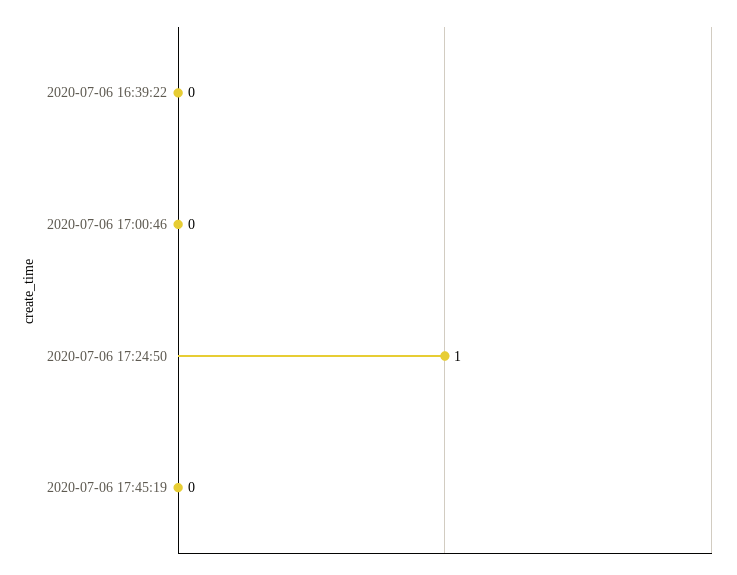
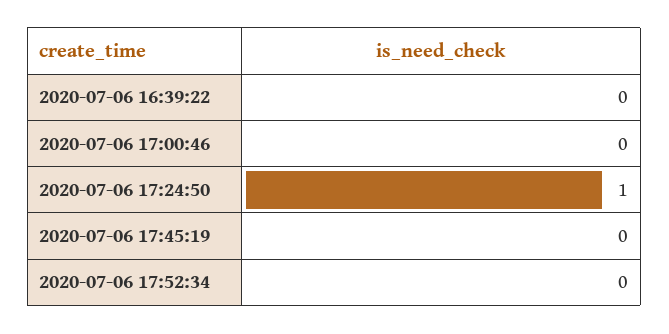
2020-07-06 17:52:34: none -> 0

